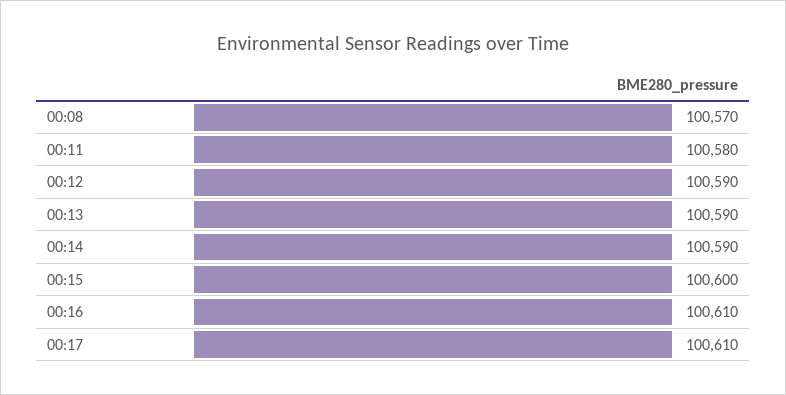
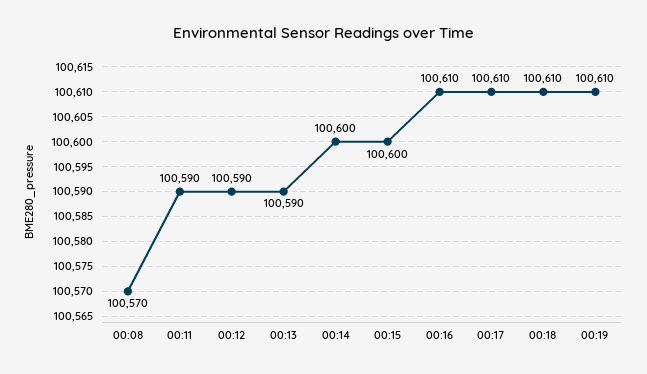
00:11: 100580 -> 100590
00:14: 100590 -> 100600
00:18: none -> 100610
00:19: none -> 100610

